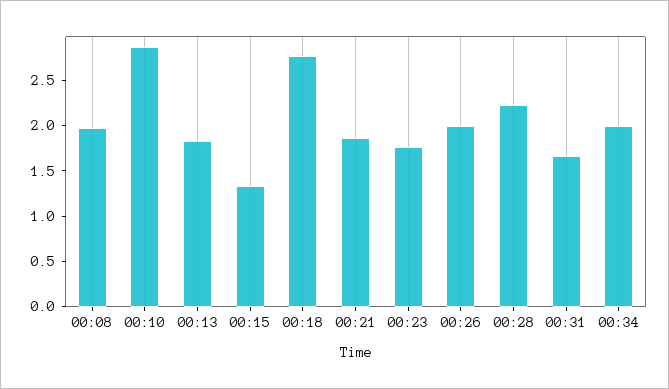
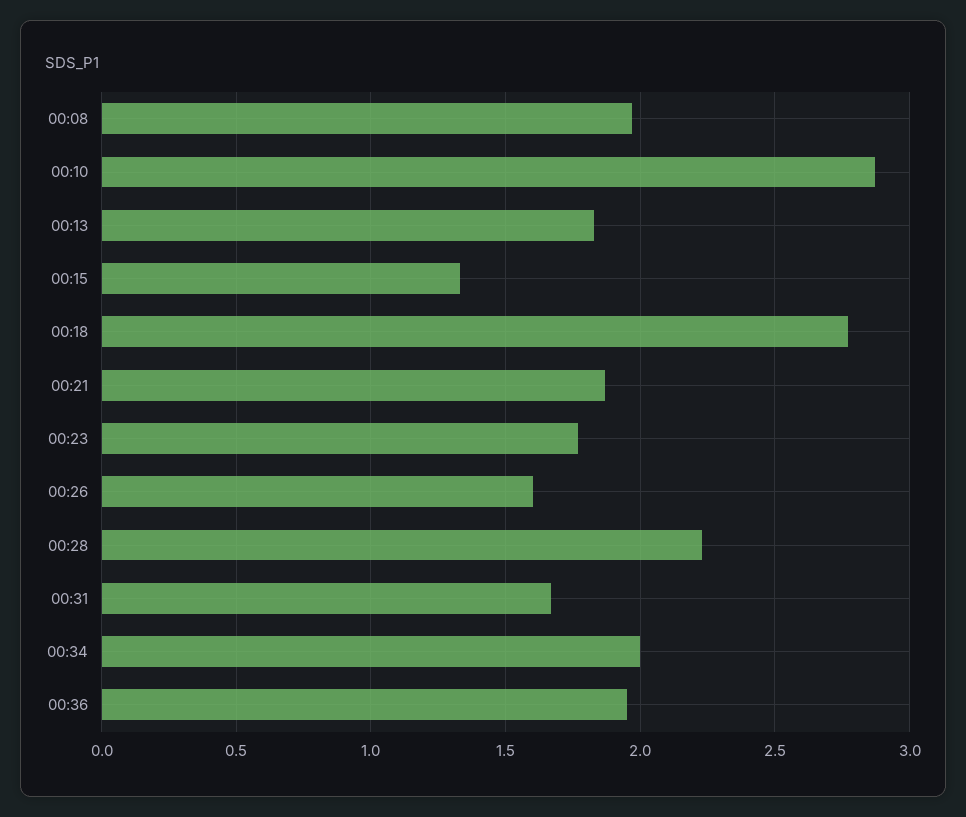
00:26: 2 -> 1.6
00:36: none -> 1.95

